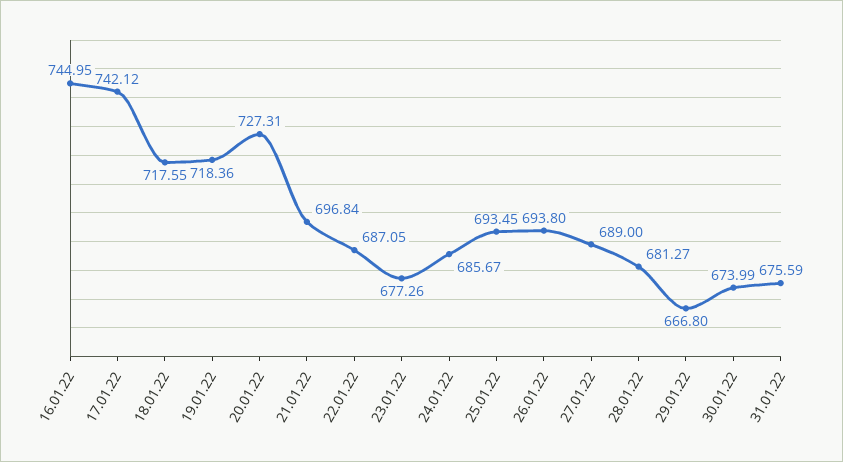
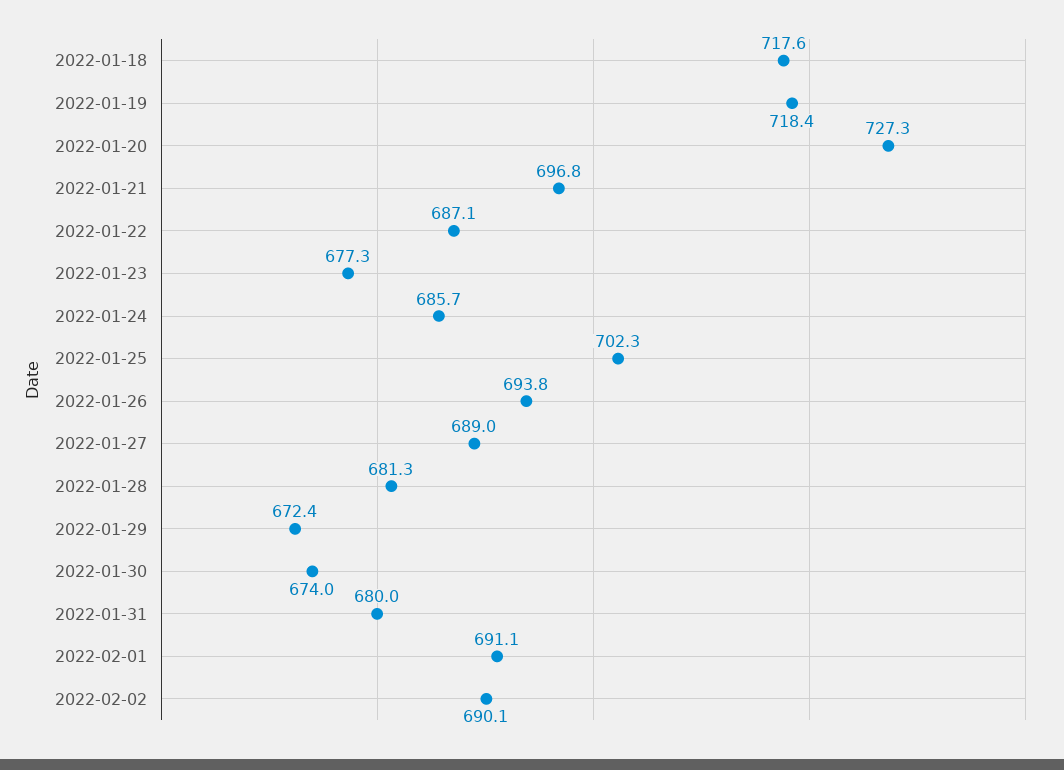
16.01.22: 744.95 -> none
17.01.22: 742.12 -> none
25.01.22: 693.45 -> 702.3
29.01.22: 666.8 -> 672.4
31.01.22: 675.59 -> 680
2022-02-01: none -> 691.1
2022-02-02: none -> 690.1

